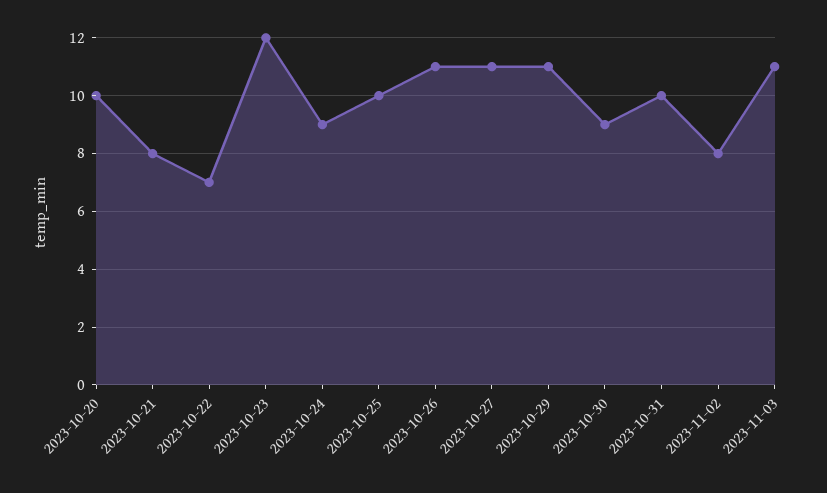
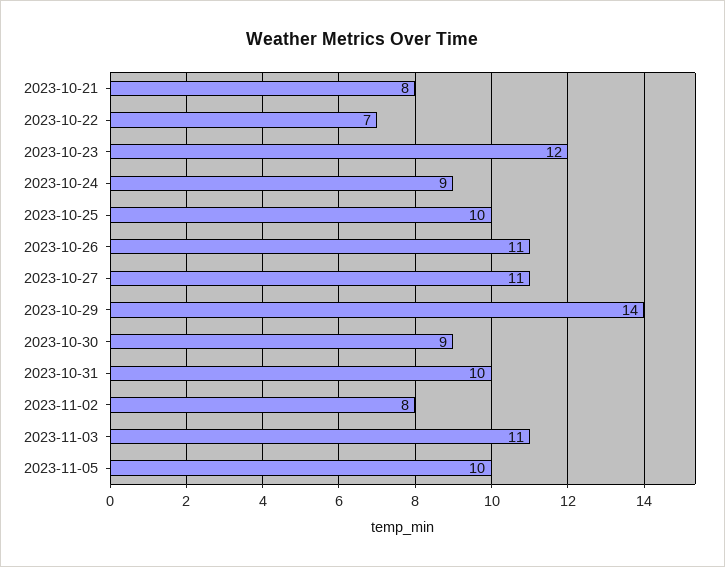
2023-10-20: 10 -> none
2023-10-29: 11 -> 14
2023-11-05: none -> 10

